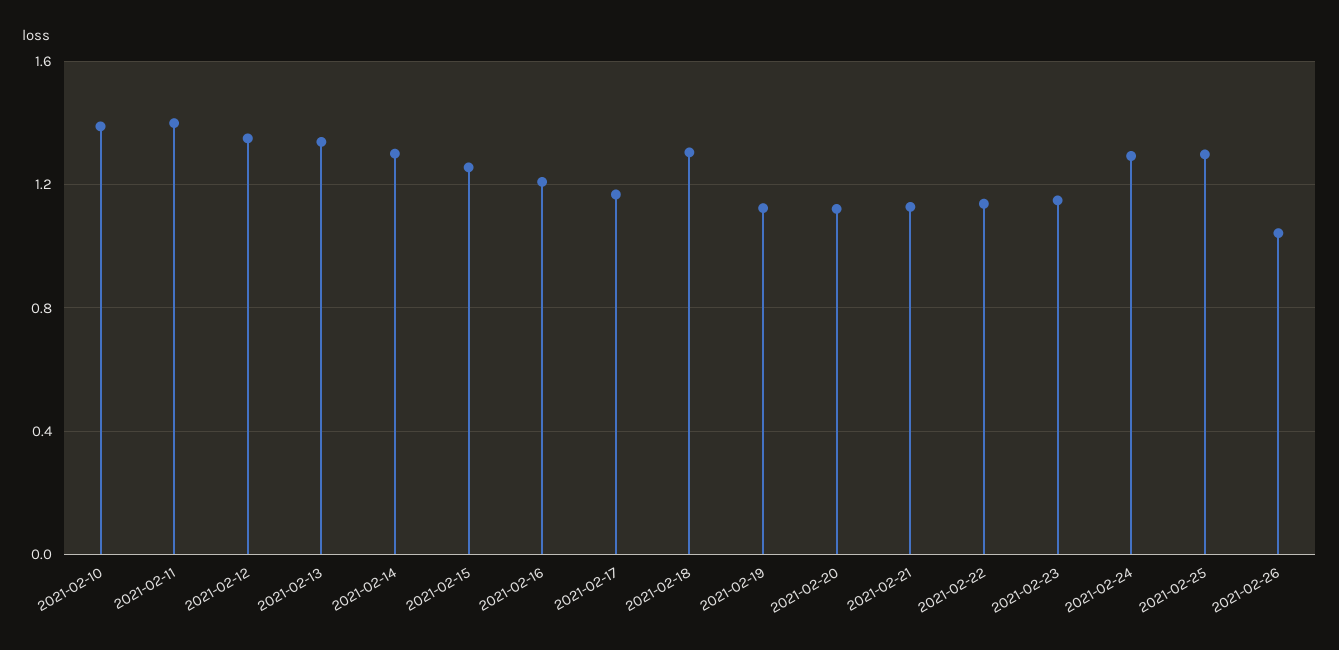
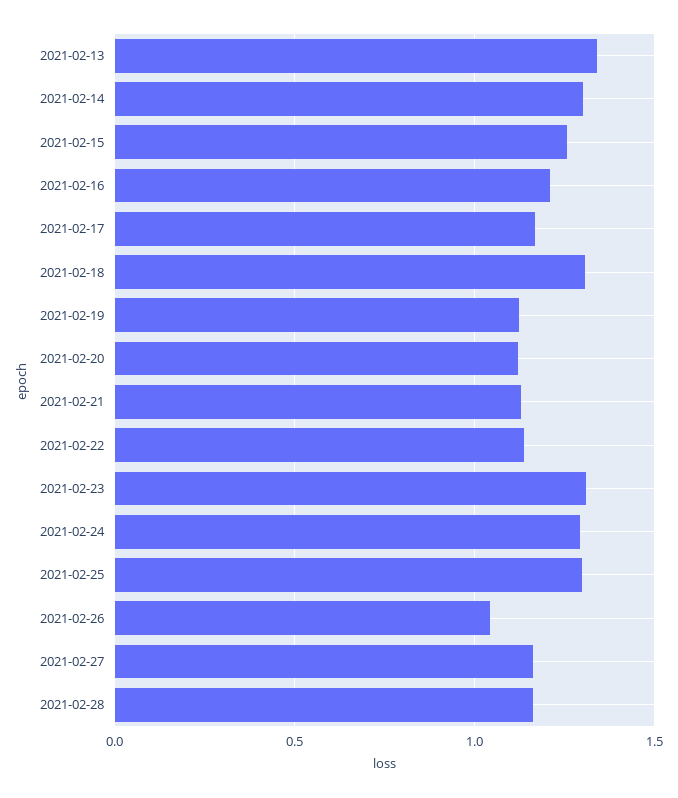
2021-02-10: 1.4 -> none
2021-02-11: 1.4 -> none
2021-02-12: 1.35 -> none
2021-02-23: 1.15 -> 1.3
2021-02-27: none -> 1.15
2021-02-28: none -> 1.15

